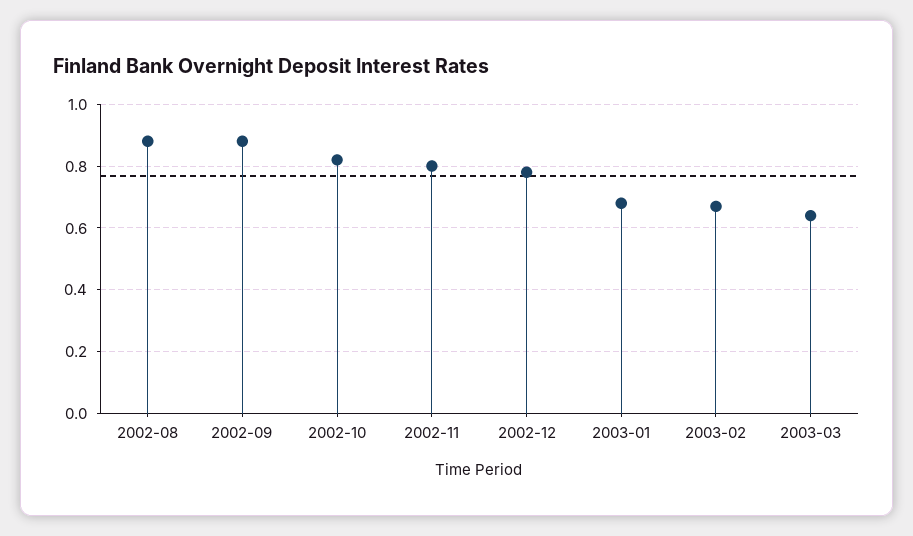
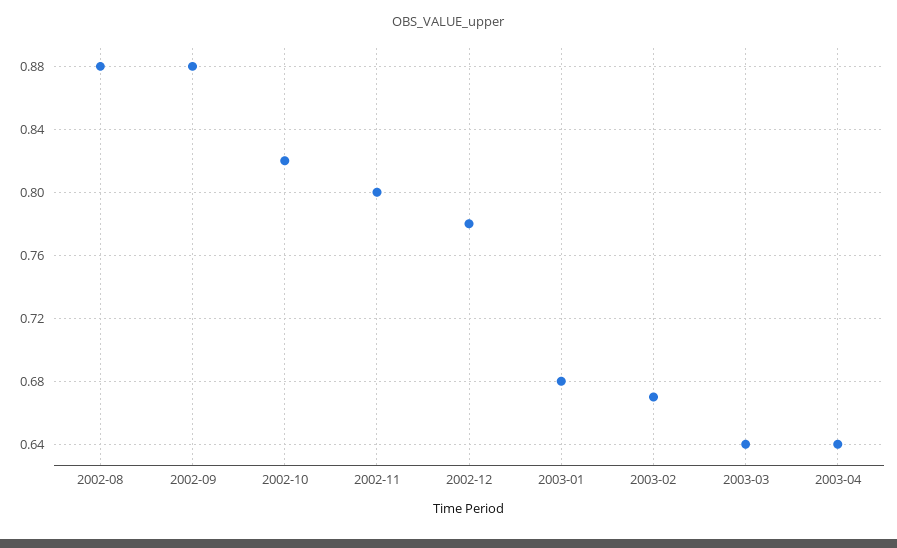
2003-04: none -> 0.64

